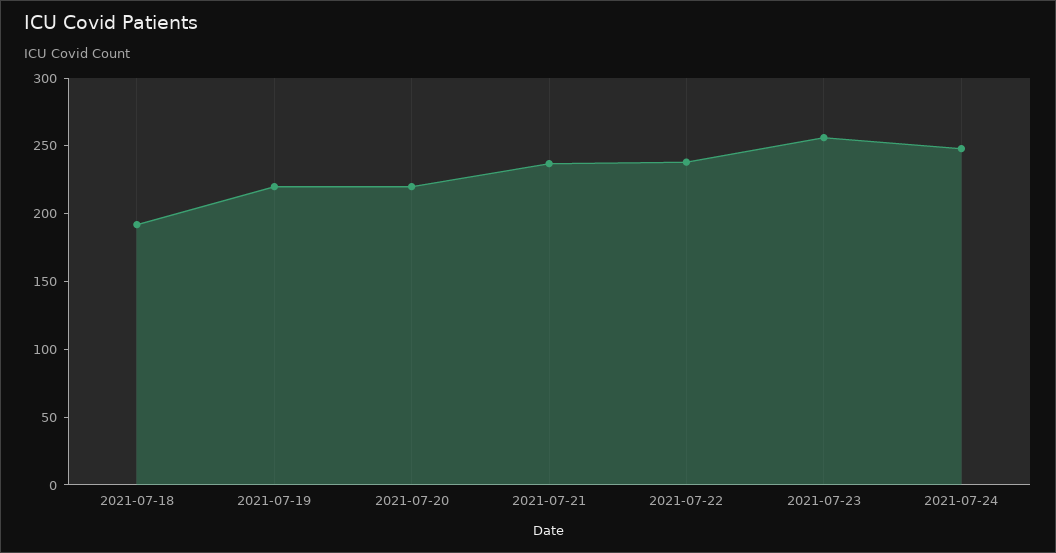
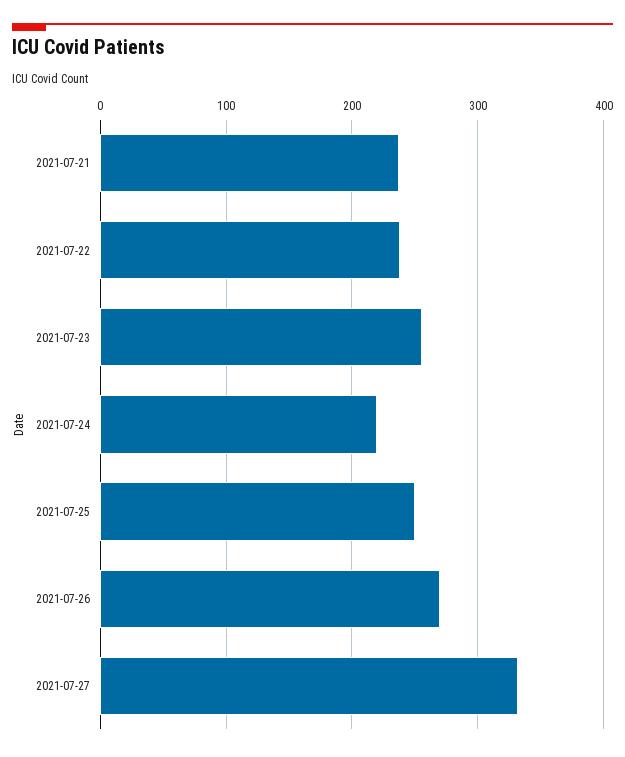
2021-07-18: 190 -> none
2021-07-19: 220 -> none
2021-07-20: 220 -> none
2021-07-24: 250 -> 220
2021-07-25: none -> 250
2021-07-26: none -> 270
2021-07-27: none -> 330

